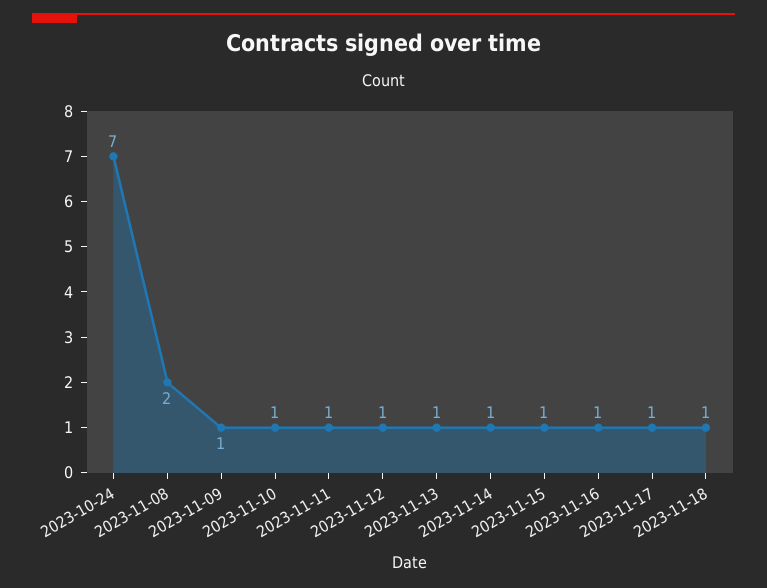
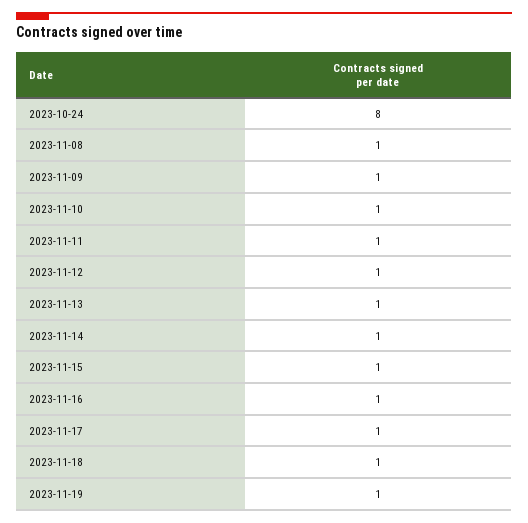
2023-10-24: 7 -> 8
2023-11-08: 2 -> 1
2023-11-19: none -> 1

